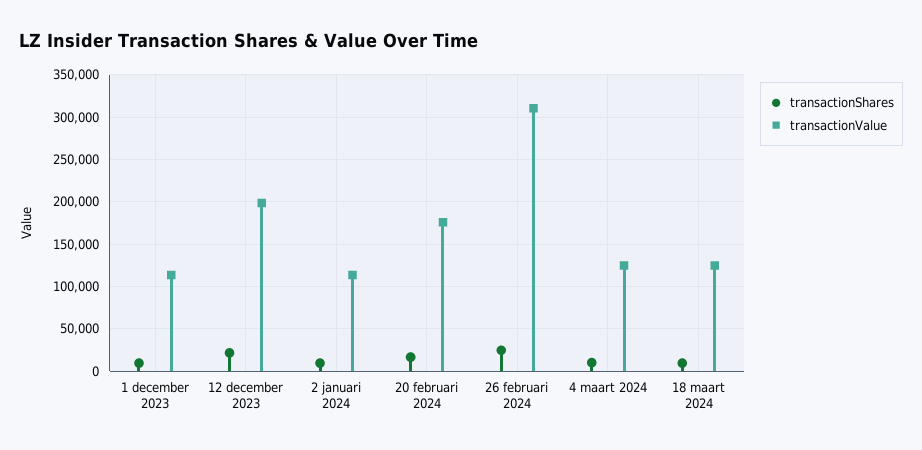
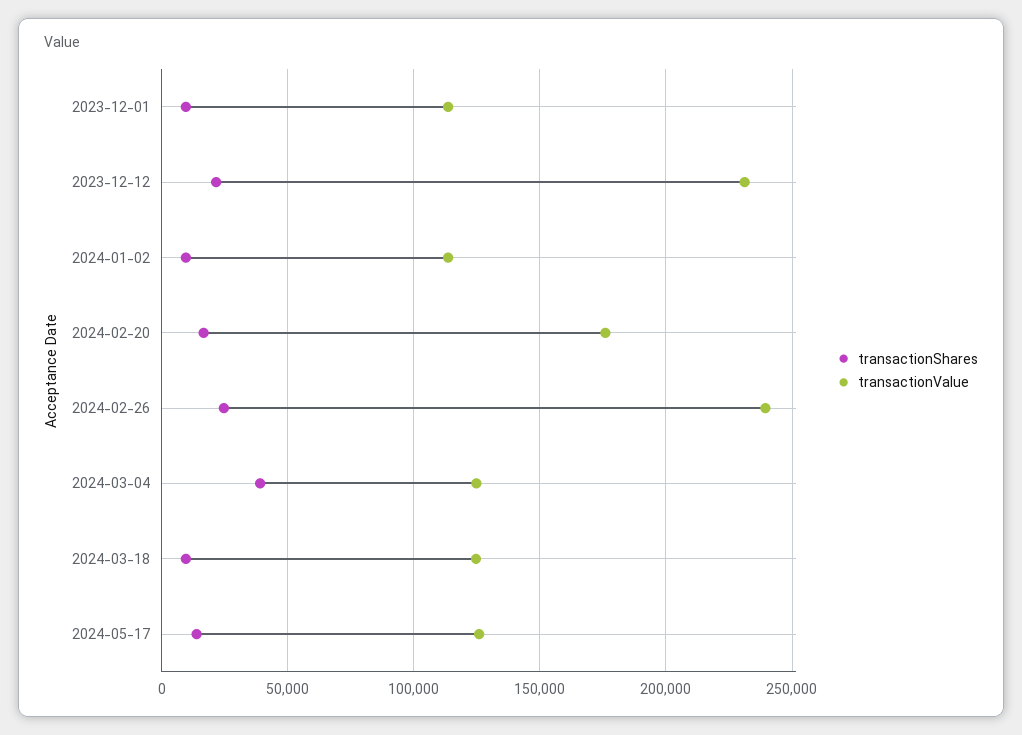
transactionValue, 12 december 2023: 200000 -> 230000
transactionValue, 26 februari 2024: 310000 -> 240000
transactionShares, 4 maart 2024: 10000 -> 40000
transactionShares, 2024-05-17: none -> 15000
transactionValue, 2024-05-17: none -> 125000

